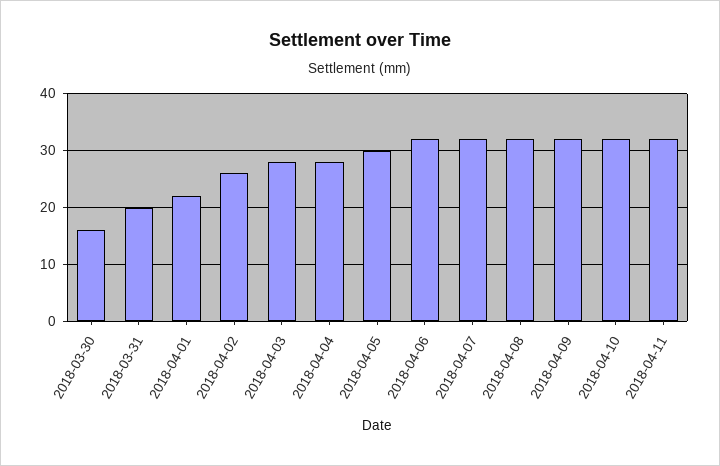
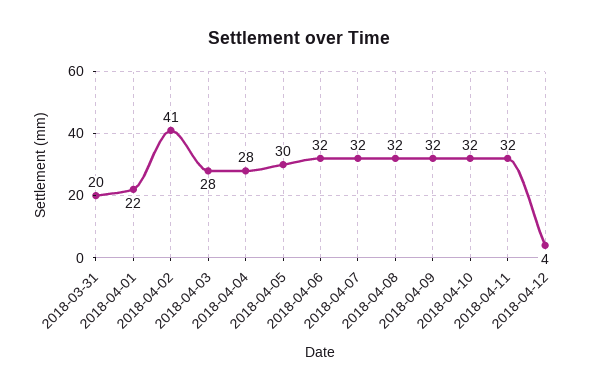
2018-03-30: 15 -> none
2018-04-02: 25 -> 41
2018-04-12: none -> 4

